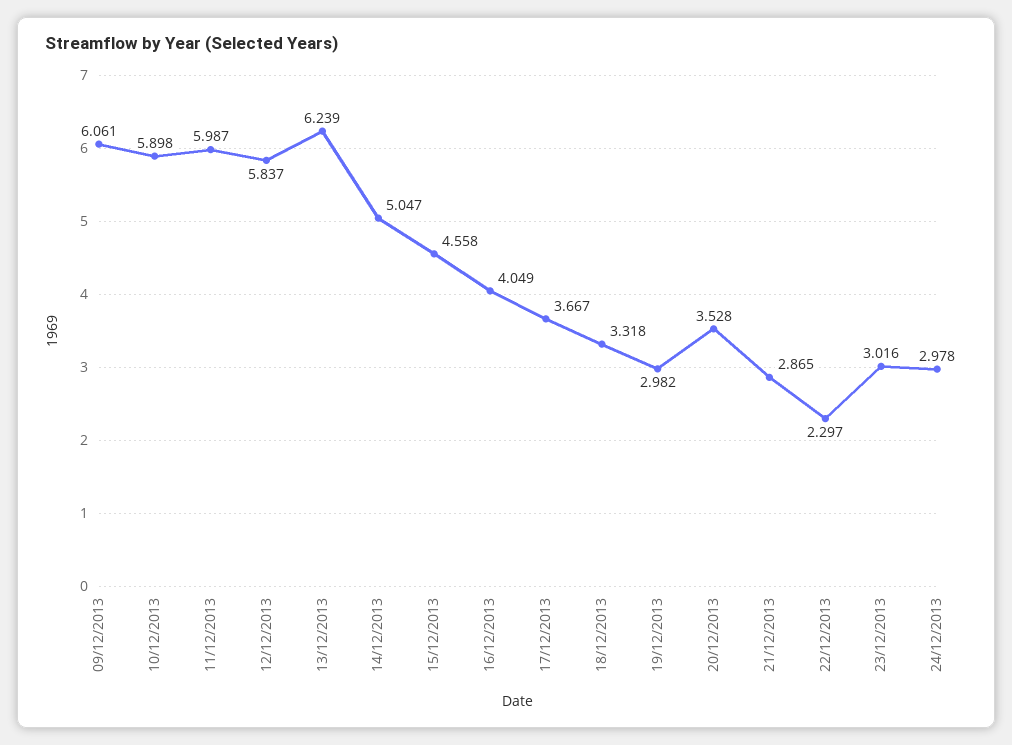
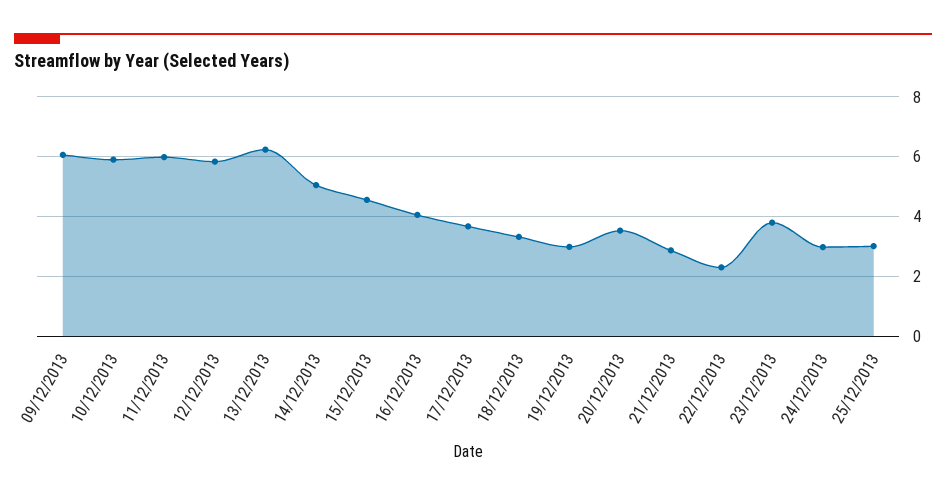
23/12/2013: 3.016 -> 3.75
25/12/2013: none -> 3

